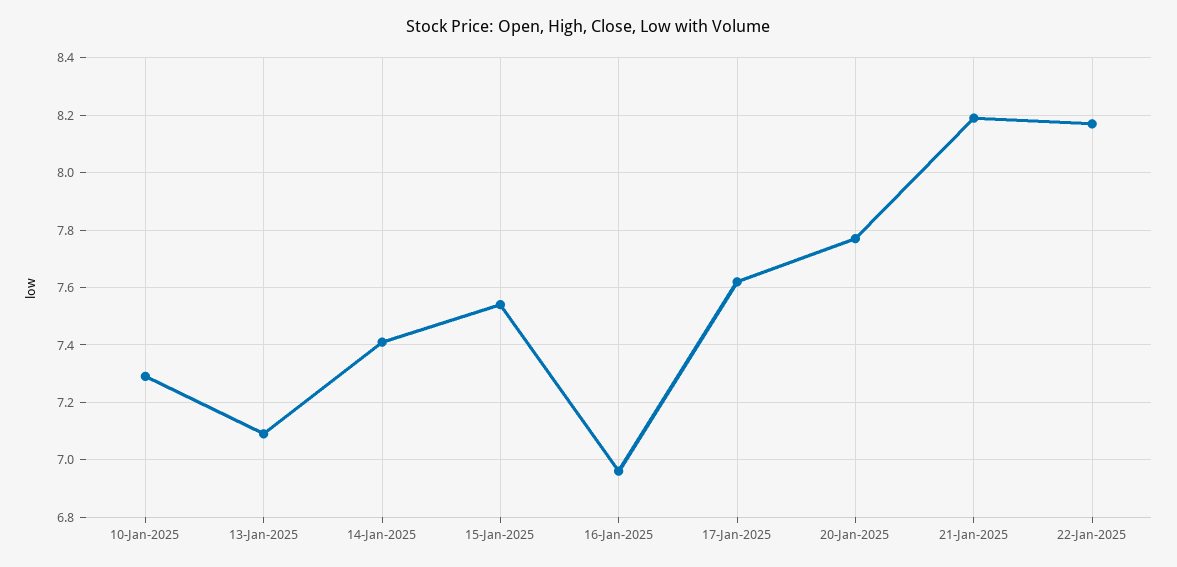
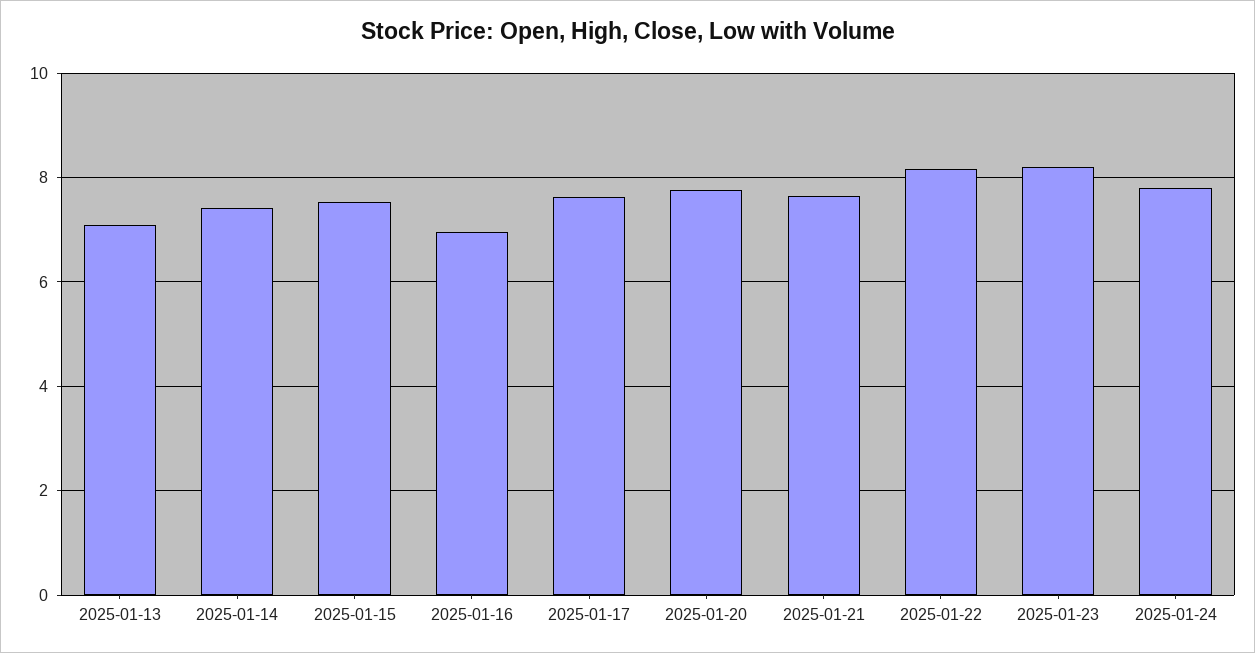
10-Jan-2025: 7.3 -> none
21-Jan-2025: 8.2 -> 7.6
2025-01-23: none -> 8.2
2025-01-24: none -> 7.8

